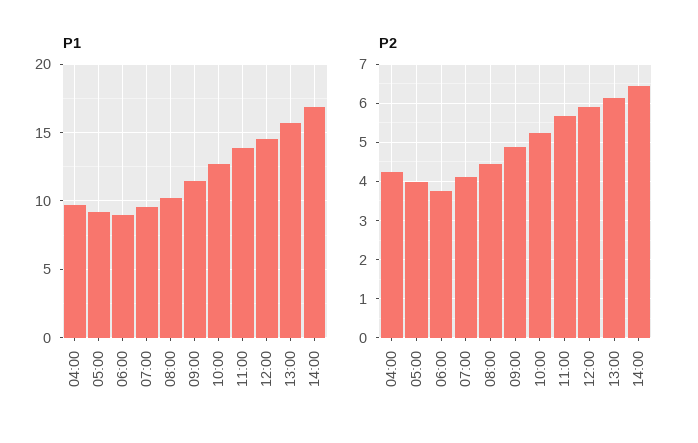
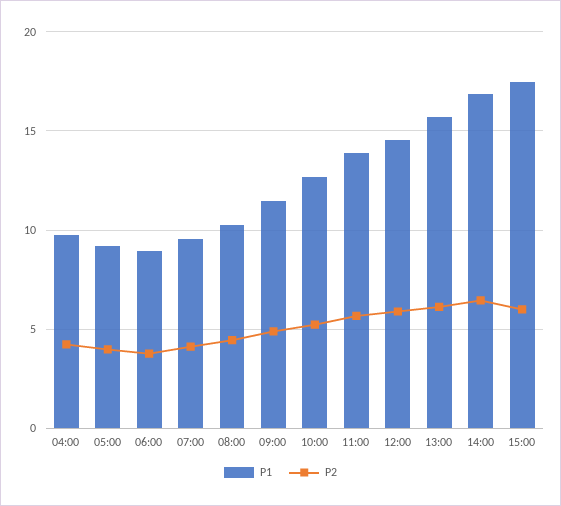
P1, 15:00: none -> 17.5
P2, 15:00: none -> 6

